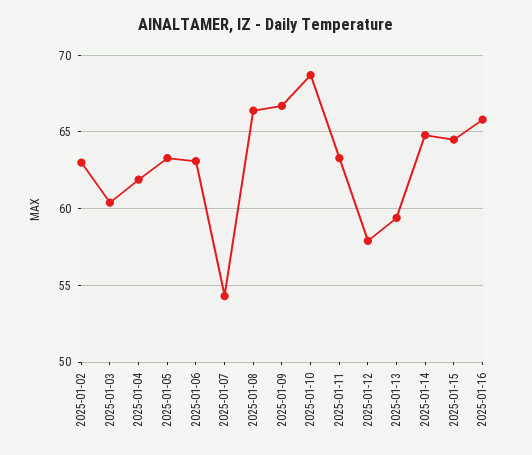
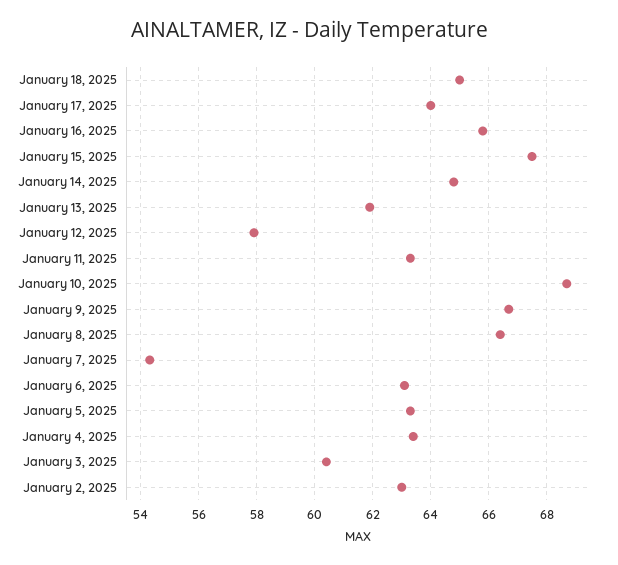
2025-01-04: 62 -> 63.5
2025-01-13: 59.5 -> 62
2025-01-15: 64.5 -> 67.5
January 18, 2025: none -> 65
January 17, 2025: none -> 64

